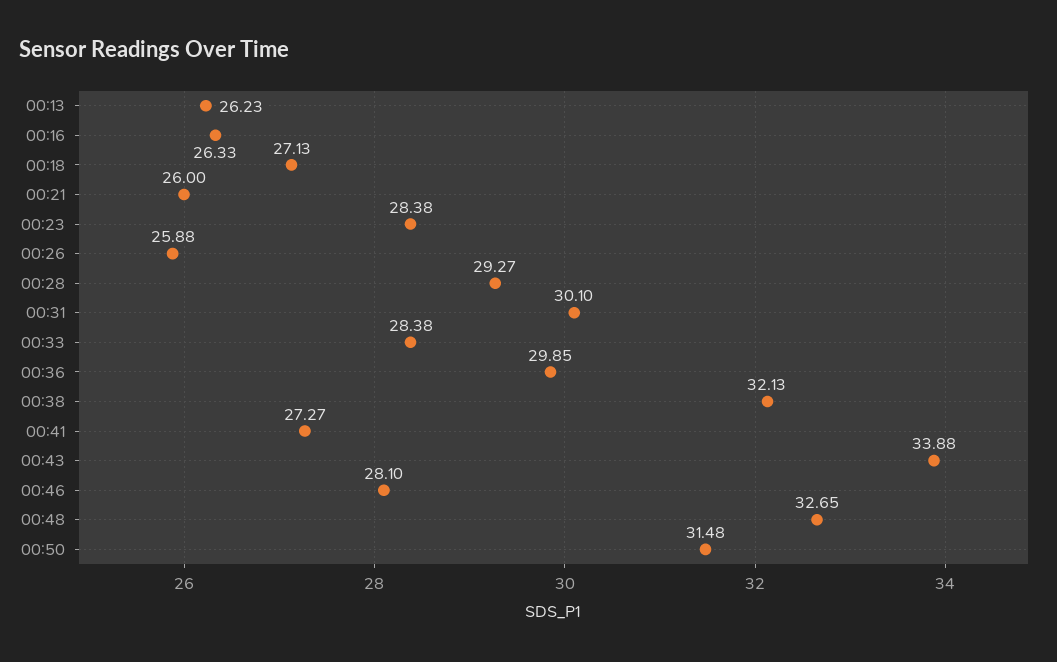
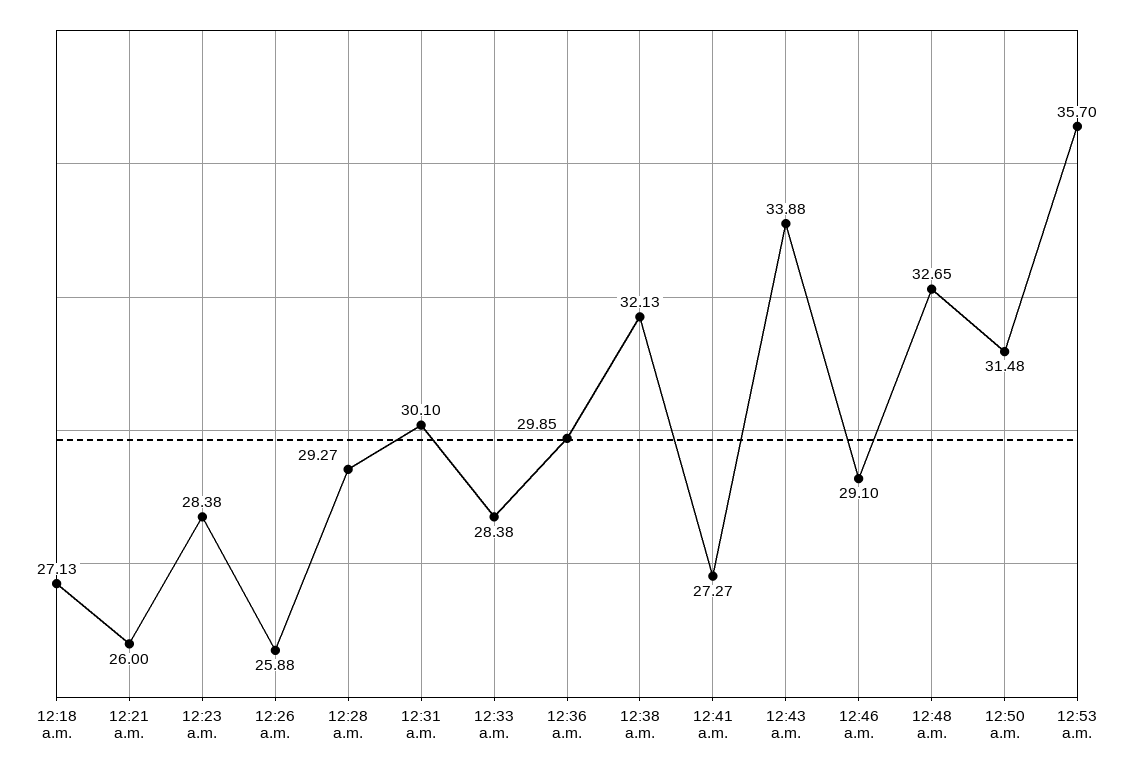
00:13: 26.23 -> none
00:16: 26.33 -> none
00:46: 28.1 -> 29.1
12:53 a.m.: none -> 35.7

